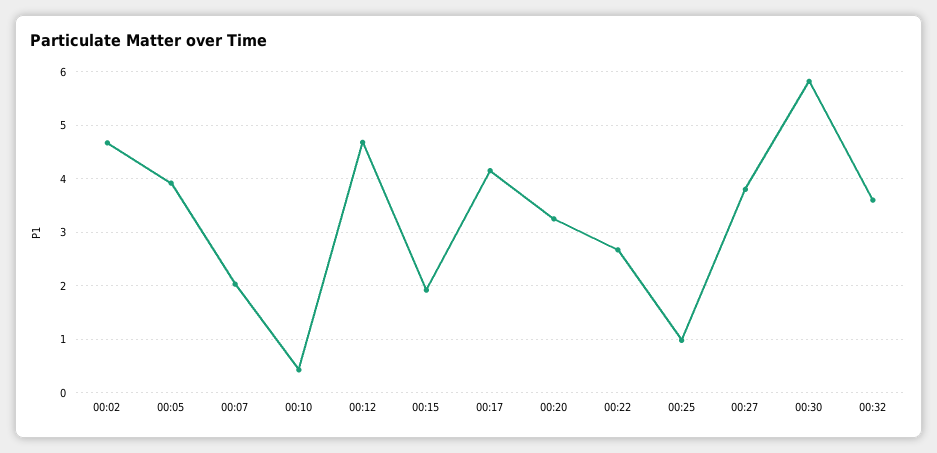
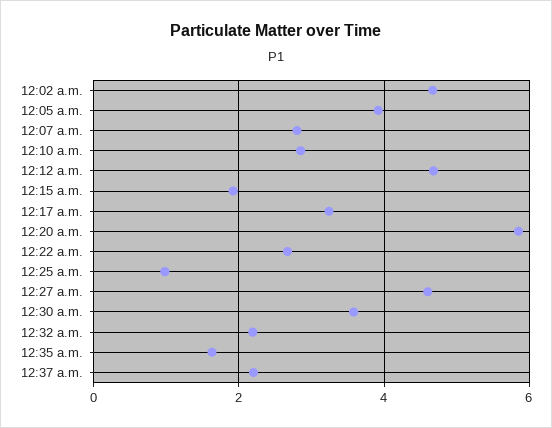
00:07: 2 -> 2.8
00:10: 0.4 -> 2.8
00:17: 4.2 -> 3.2
00:20: 3.2 -> 5.8
00:27: 3.8 -> 4.6
00:30: 5.8 -> 3.6
00:32: 3.6 -> 2.2
12:35 a.m.: none -> 1.6
12:37 a.m.: none -> 2.2

